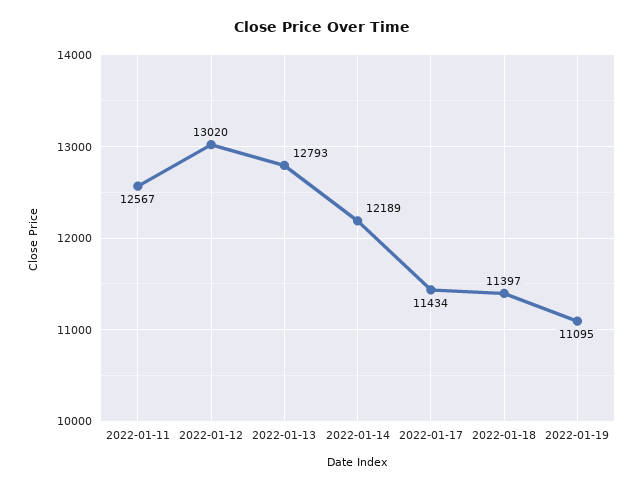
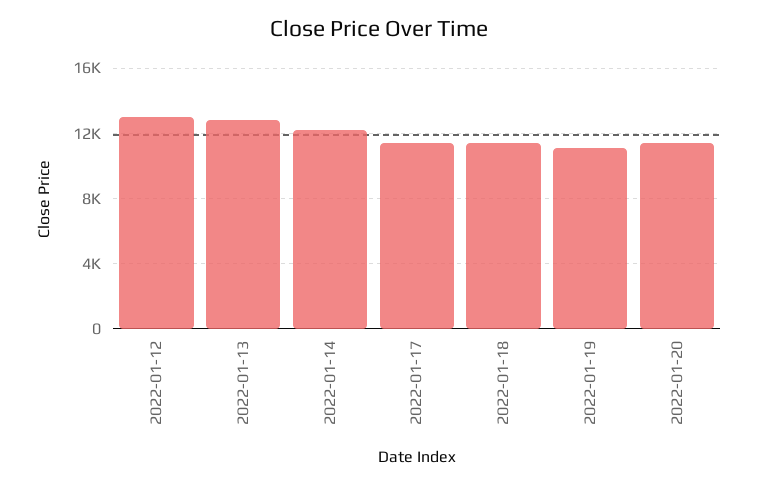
2022-01-11: 12567 -> none
2022-01-20: none -> 11500

